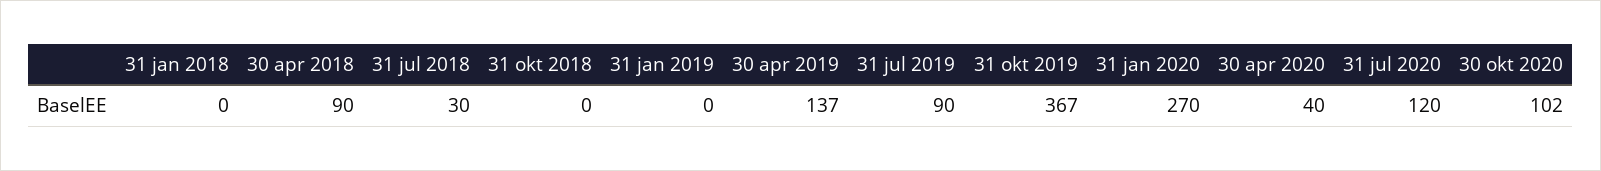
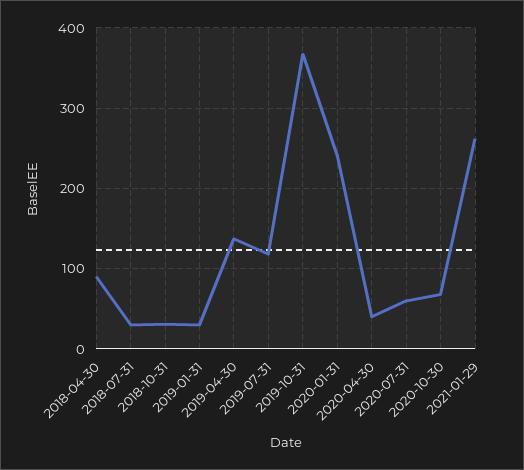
31 jan 2018: 0 -> none
31 okt 2018: 0 -> 30
31 jan 2019: 0 -> 30
31 jul 2019: 90 -> 120
31 jan 2020: 270 -> 240
31 jul 2020: 120 -> 60
30 okt 2020: 102 -> 70
2021-01-29: none -> 260

